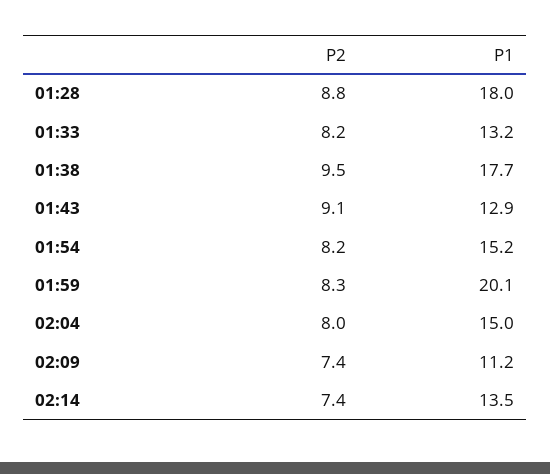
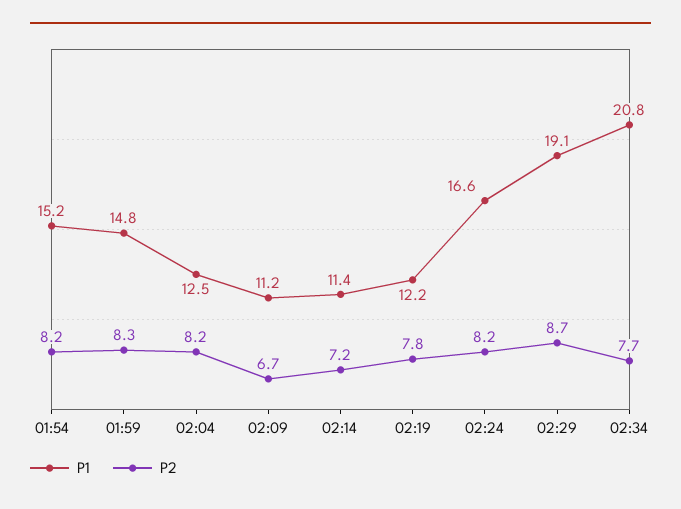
P2, 01:28: 8.8 -> none
P1, 01:28: 18 -> none
P2, 01:33: 8.2 -> none
P1, 01:33: 13.2 -> none
P2, 01:38: 9.5 -> none
P1, 01:38: 17.7 -> none
P2, 01:43: 9.1 -> none
P1, 01:43: 12.9 -> none
P1, 01:59: 20.1 -> 14.8
P2, 02:04: 8 -> 8.2
P1, 02:04: 15 -> 12.5
P2, 02:09: 7.4 -> 6.7
P2, 02:14: 7.4 -> 7.2
P1, 02:14: 13.5 -> 11.4
P1, 02:19: none -> 12.2
P2, 02:19: none -> 7.8
P1, 02:24: none -> 16.6
P2, 02:24: none -> 8.2
P1, 02:29: none -> 19.1
P2, 02:29: none -> 8.7
P1, 02:34: none -> 20.8
P2, 02:34: none -> 7.7

